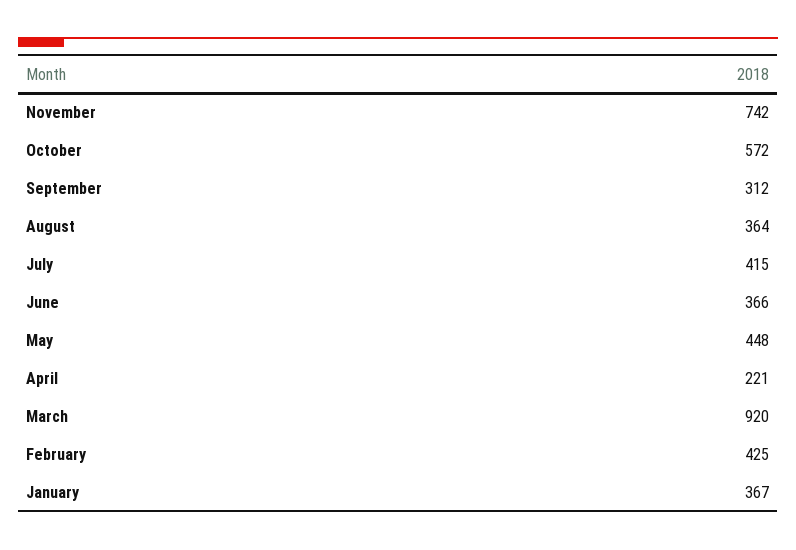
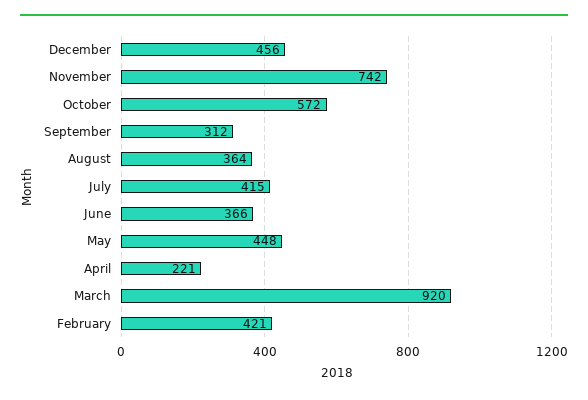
February: 425 -> 421
January: 367 -> none
December: none -> 456

